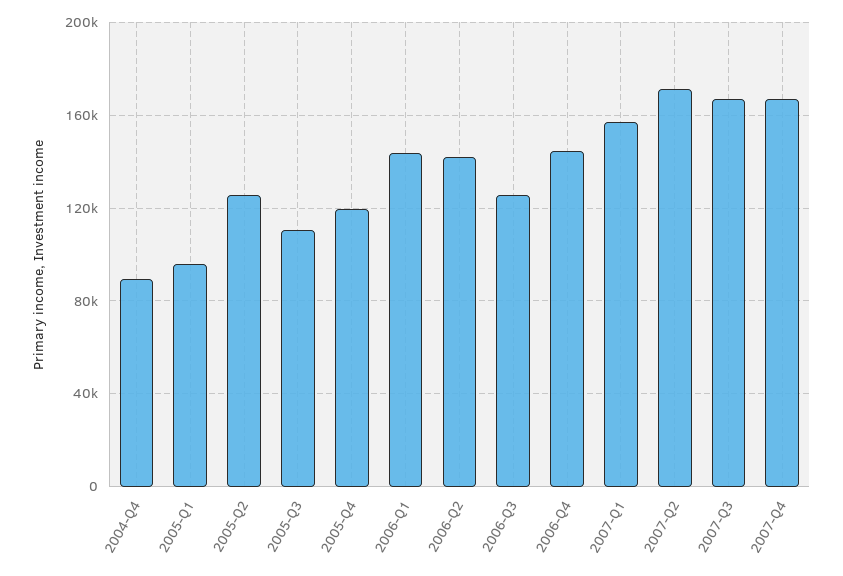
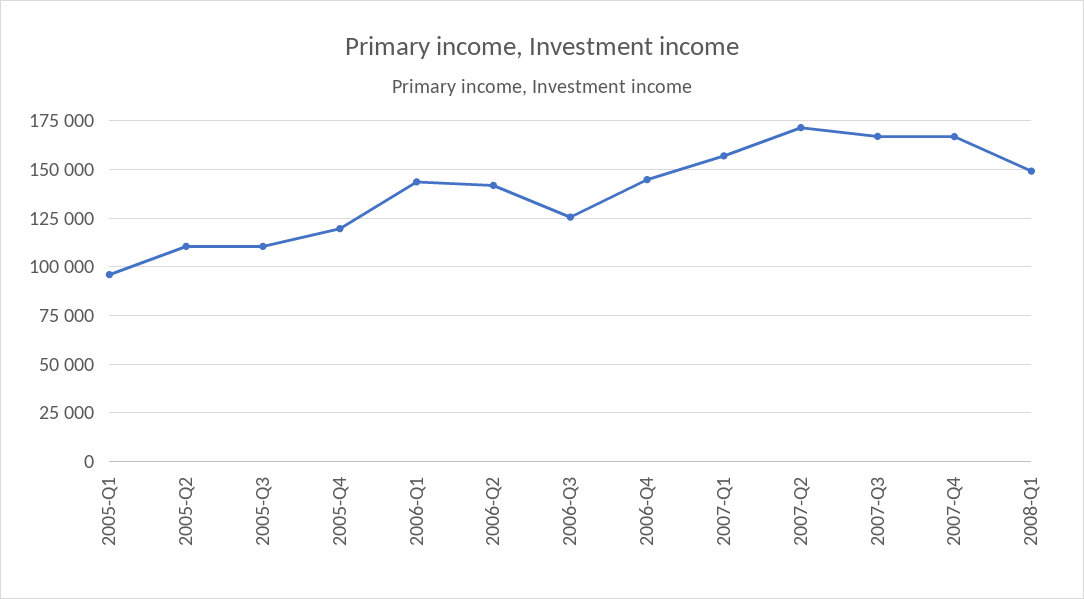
2004-Q4: 90000 -> none
2005-Q2: 125000 -> 110000
2008-Q1: none -> 150000

